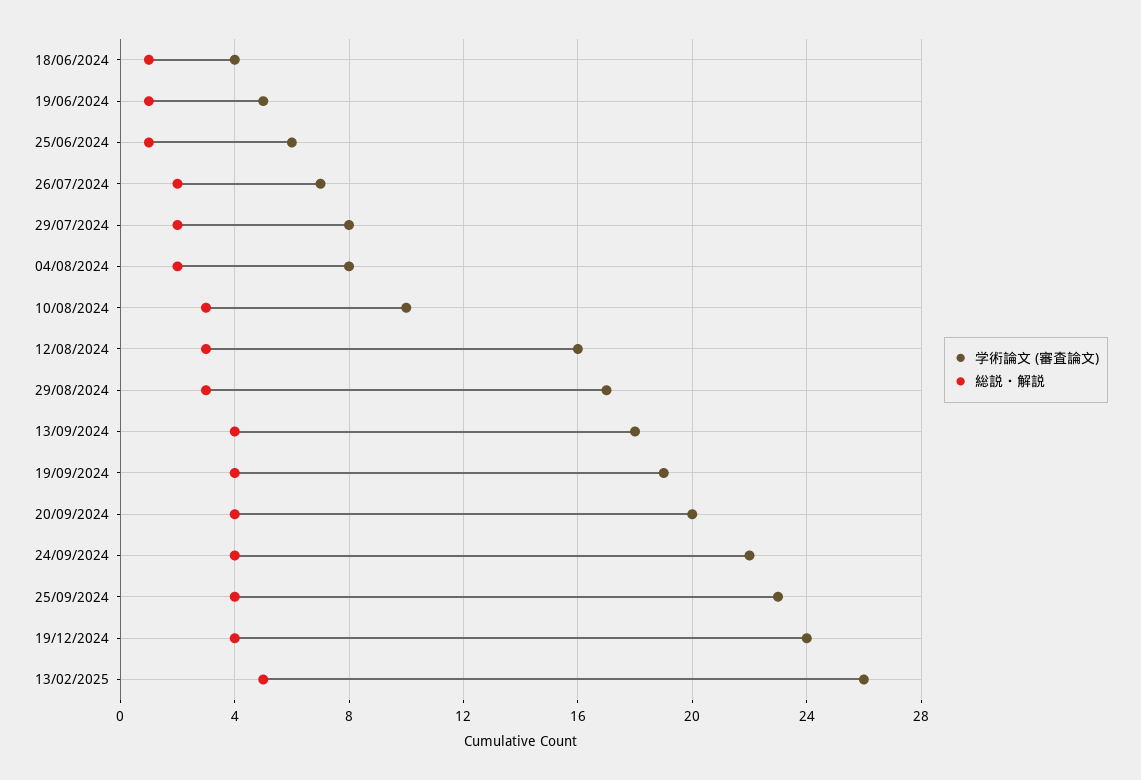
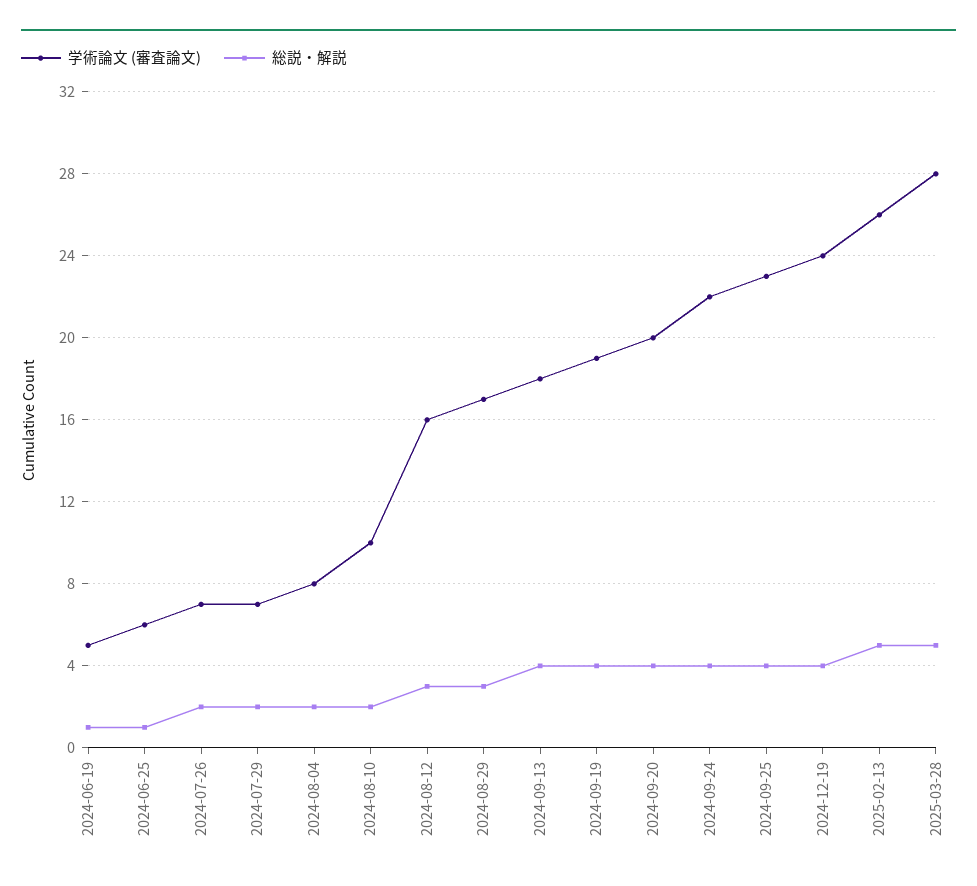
学術論文 (審査論文), 18/06/2024: 4 -> none
総説・解説, 18/06/2024: 1 -> none
学術論文 (審査論文), 29/07/2024: 8 -> 7
総説・解説, 10/08/2024: 3 -> 2
学術論文 (審査論文), 2025-03-28: none -> 28
総説・解説, 2025-03-28: none -> 5

